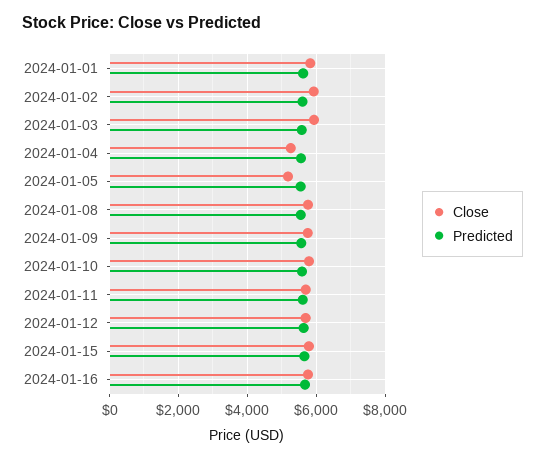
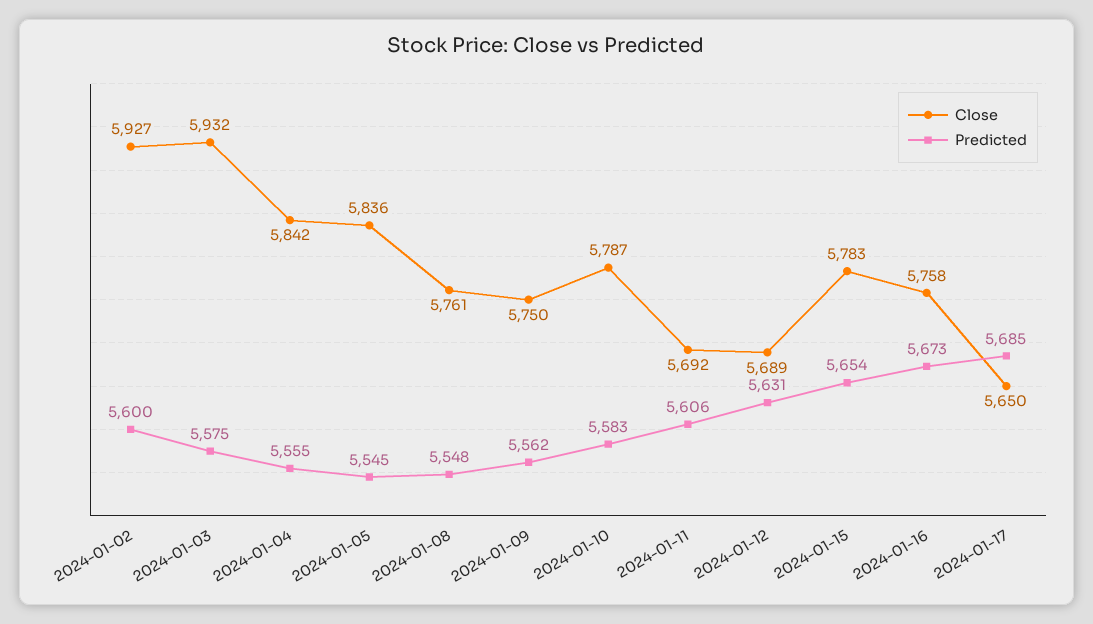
Close, 2024-01-01: 5800 -> none
Predicted, 2024-01-01: 5600 -> none
Close, 2024-01-04: 5200 -> 5842
Close, 2024-01-05: 5200 -> 5836
Close, 2024-01-17: none -> 5650
Predicted, 2024-01-17: none -> 5685

